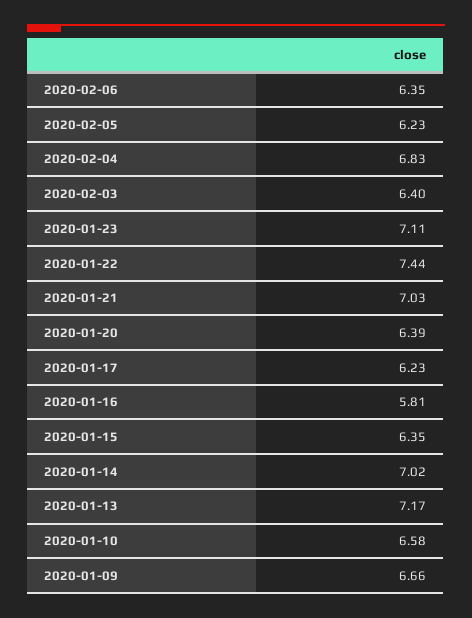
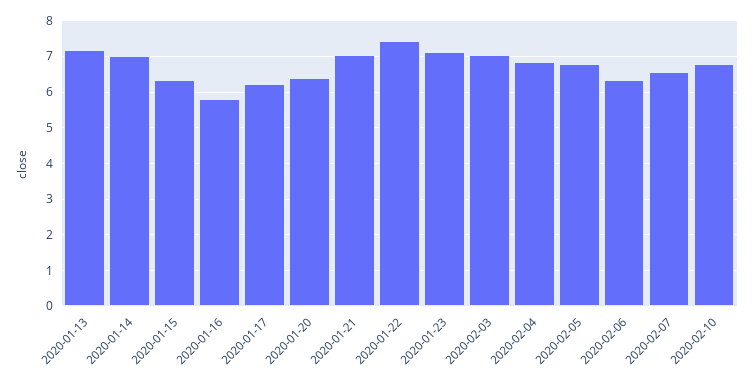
2020-02-05: 6.23 -> 6.8
2020-02-03: 6.4 -> 7
2020-01-10: 6.58 -> none
2020-01-09: 6.66 -> none
2020-02-07: none -> 6.6
2020-02-10: none -> 6.8

